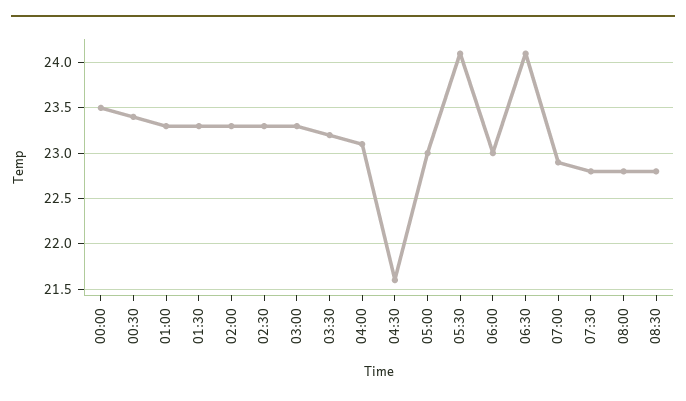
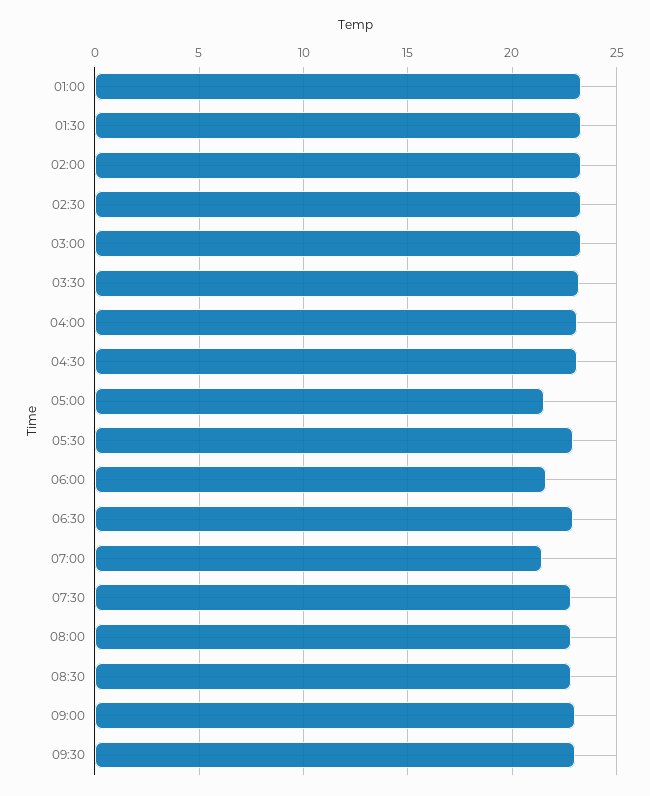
00:00: 23.5 -> none
00:30: 23.4 -> none
04:30: 21.6 -> 23
05:00: 23 -> 21.5
05:30: 24.1 -> 23
06:00: 23 -> 21.5
06:30: 24.1 -> 23
07:00: 22.9 -> 21.5
09:00: none -> 23
09:30: none -> 23

